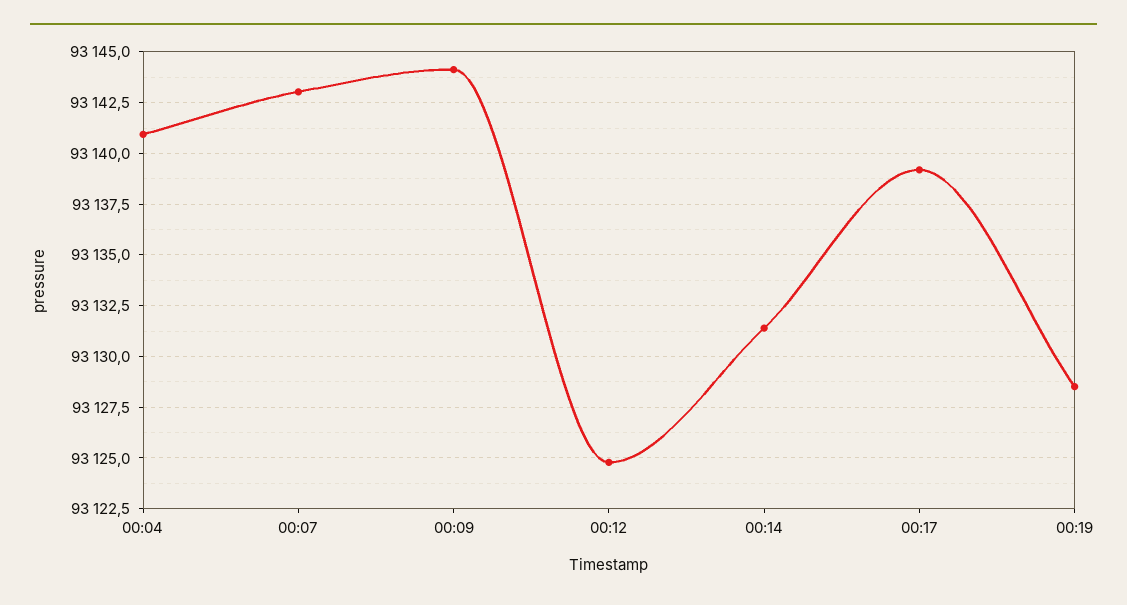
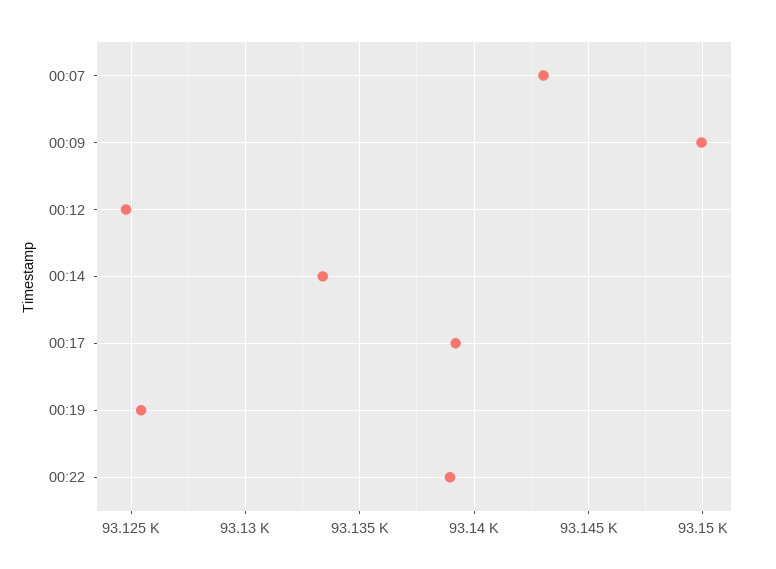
00:04: 93141 -> none
00:09: 93144 -> 93150
00:14: 93131.5 -> 93133.5
00:19: 93128.5 -> 93125.5
00:22: none -> 93139

